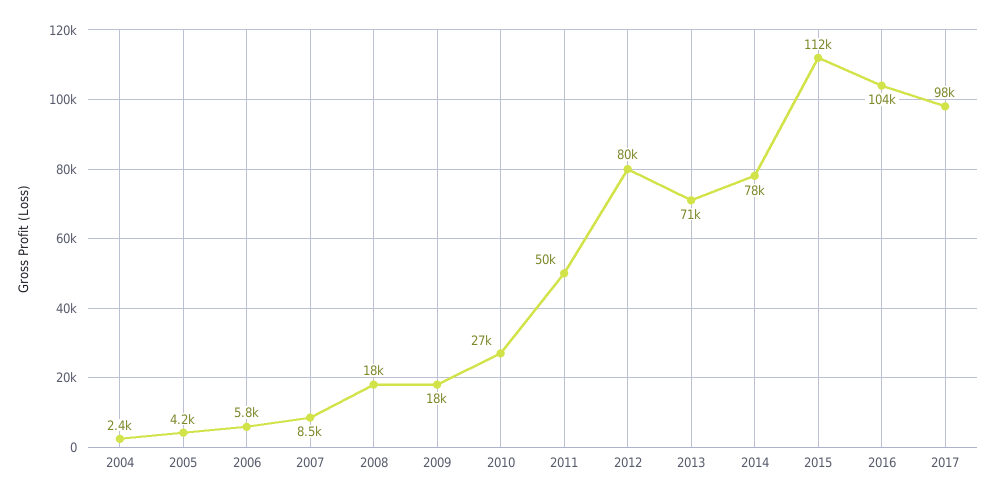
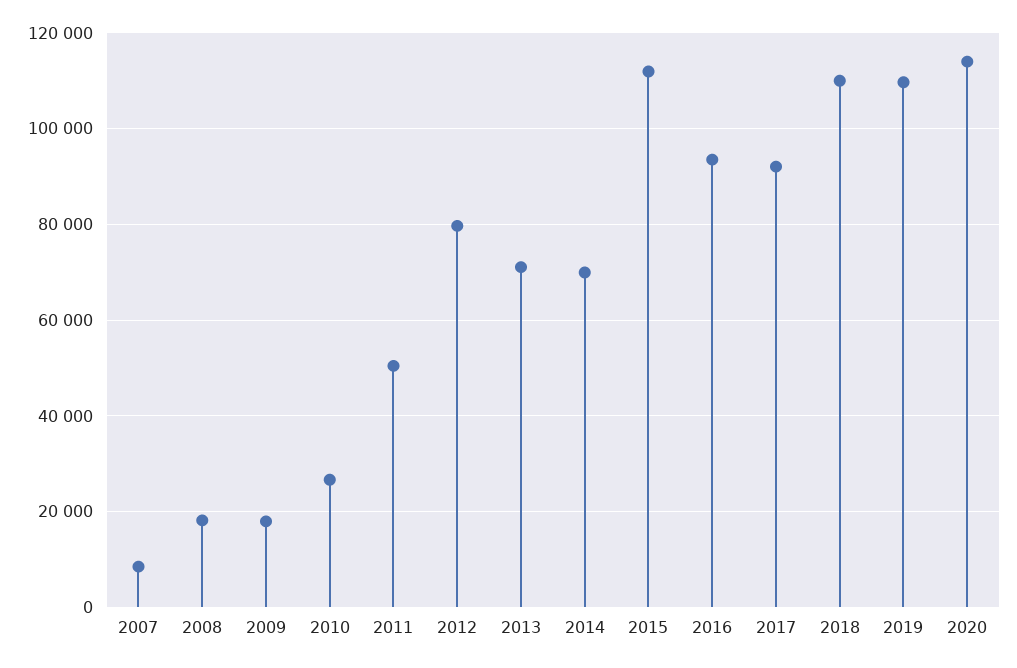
2004: 2400 -> none
2005: 4200 -> none
2006: 5800 -> none
2014: 78000 -> 70000
2016: 104000 -> 94000
2017: 98000 -> 92000
2018: none -> 110000
2019: none -> 110000
2020: none -> 114000

